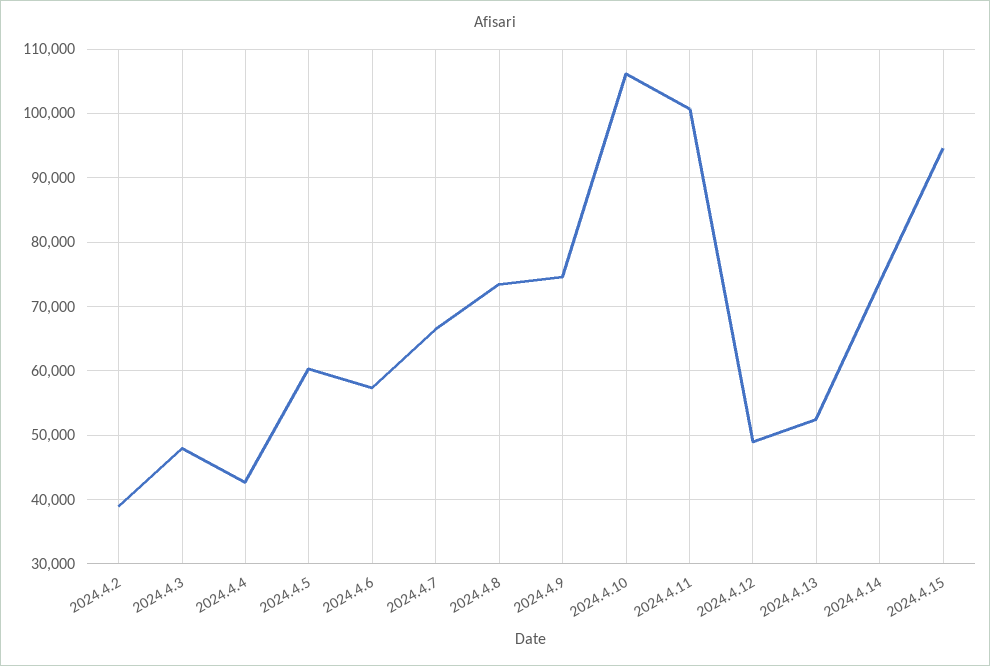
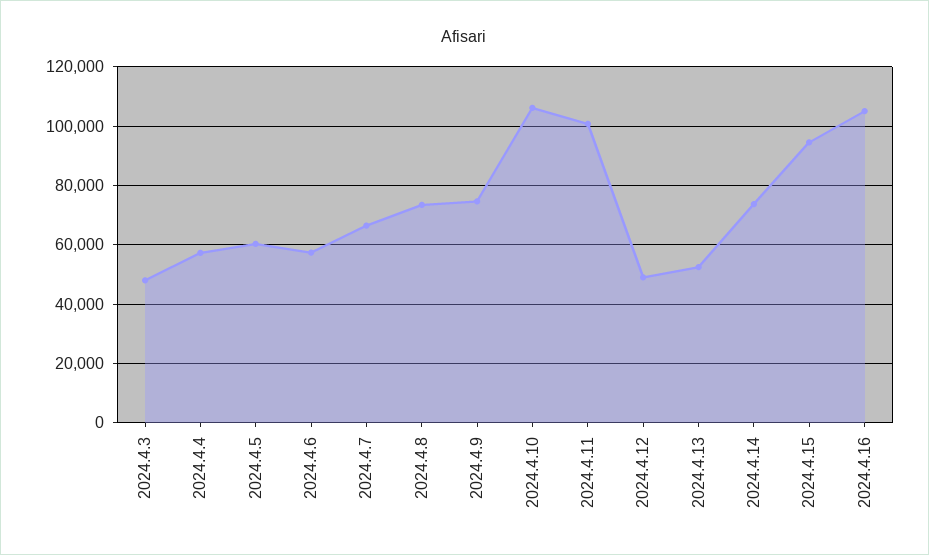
2024.4.2: 39000 -> none
2024.4.4: 43000 -> 57500
2024.4.16: none -> 105000

